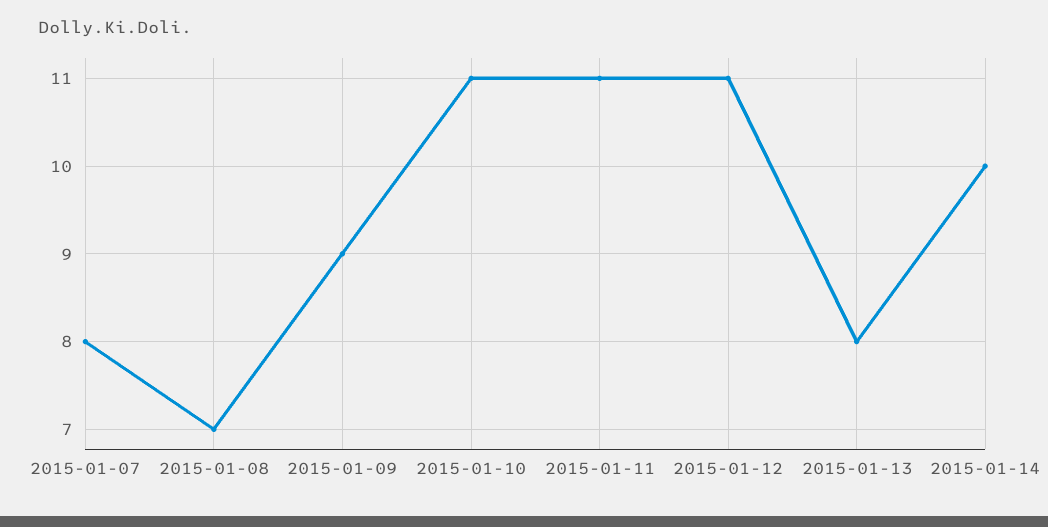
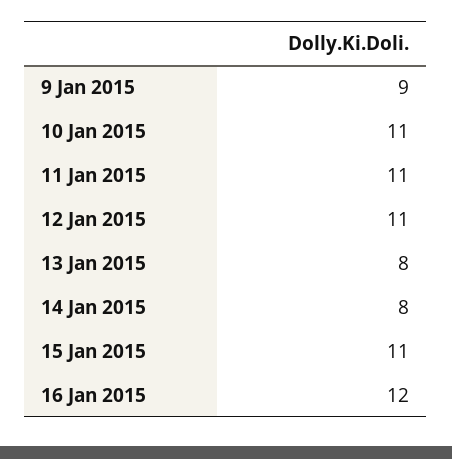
2015-01-07: 8 -> none
2015-01-08: 7 -> none
2015-01-14: 10 -> 8
15 Jan 2015: none -> 11
16 Jan 2015: none -> 12

